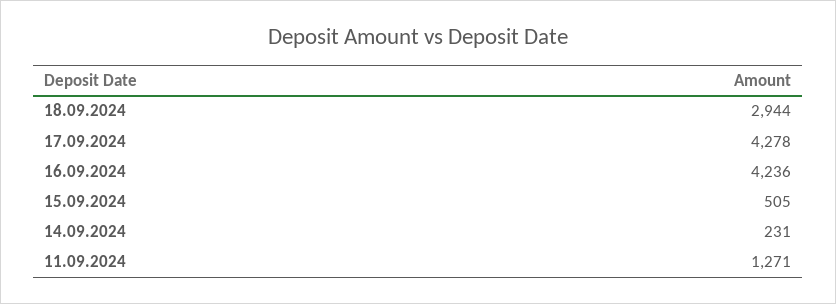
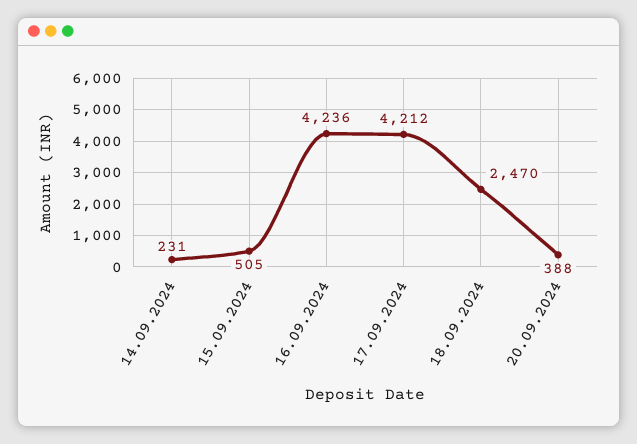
18.09.2024: 2944 -> 2470
17.09.2024: 4278 -> 4212
11.09.2024: 1271 -> none
20.09.2024: none -> 388

